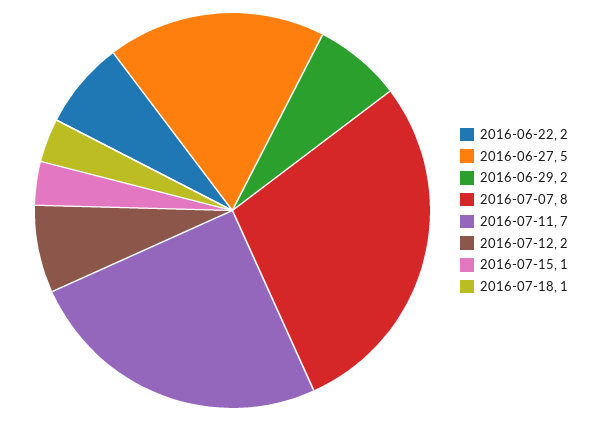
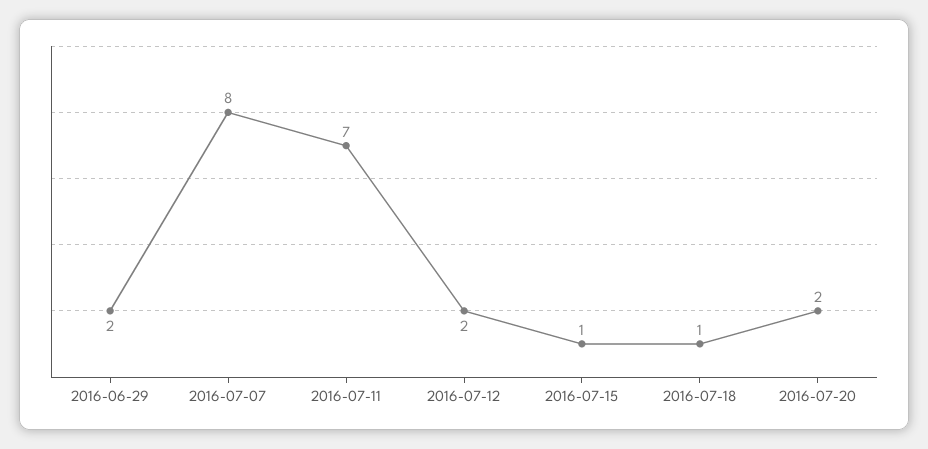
2016-06-22: 2 -> none
2016-06-27: 5 -> none
2016-07-20: none -> 2

